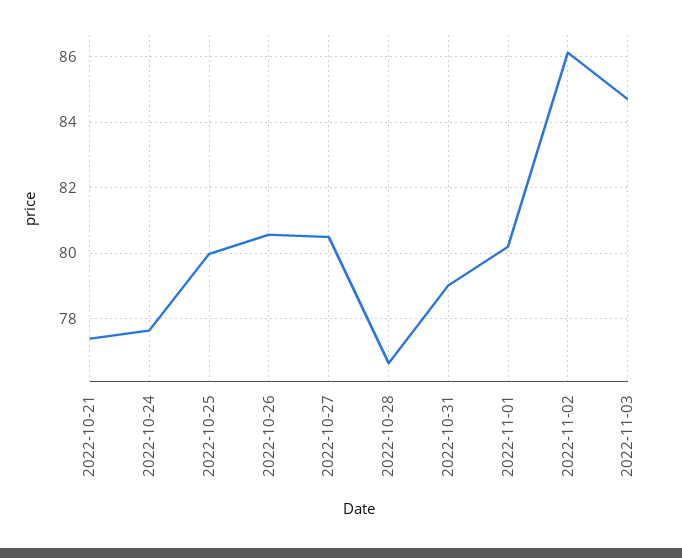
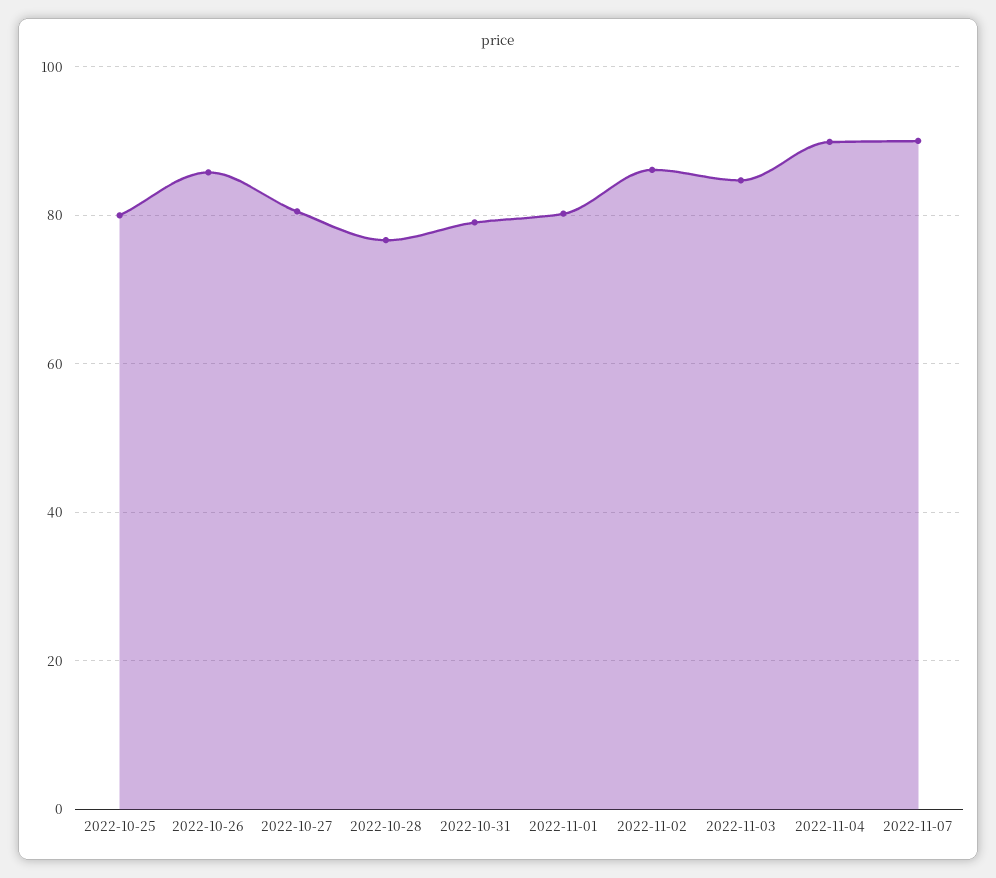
2022-10-21: 77.4 -> none
2022-10-24: 77.6 -> none
2022-10-26: 80.6 -> 86
2022-11-04: none -> 90
2022-11-07: none -> 90

